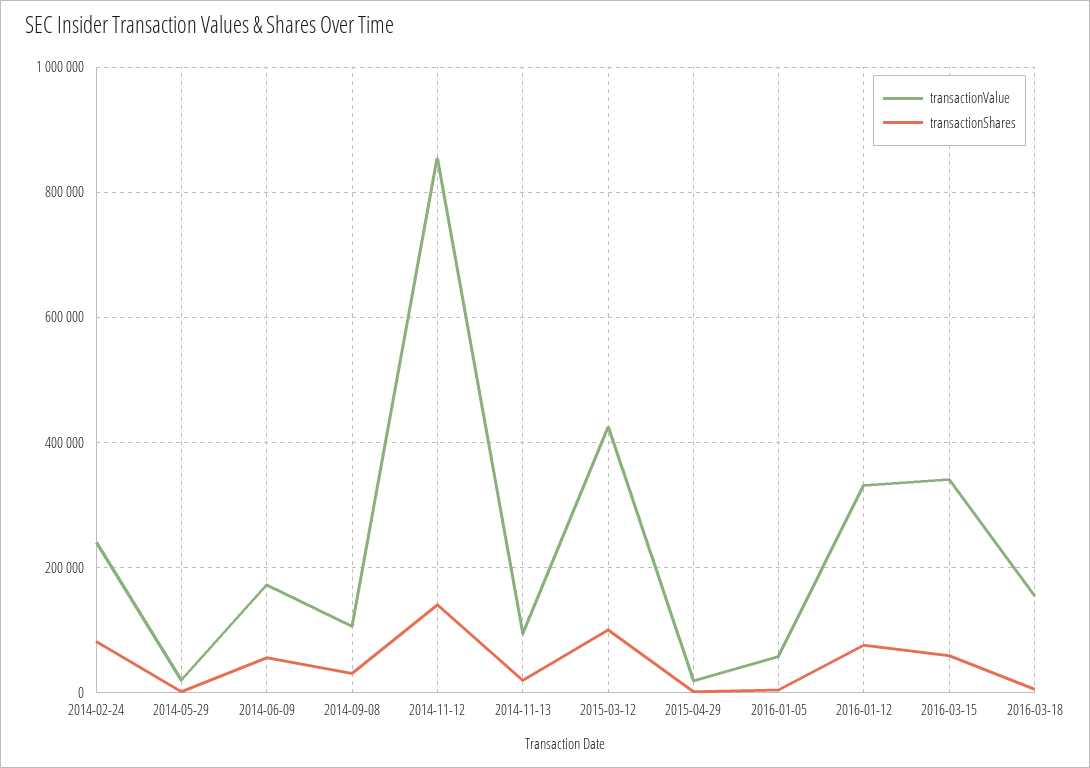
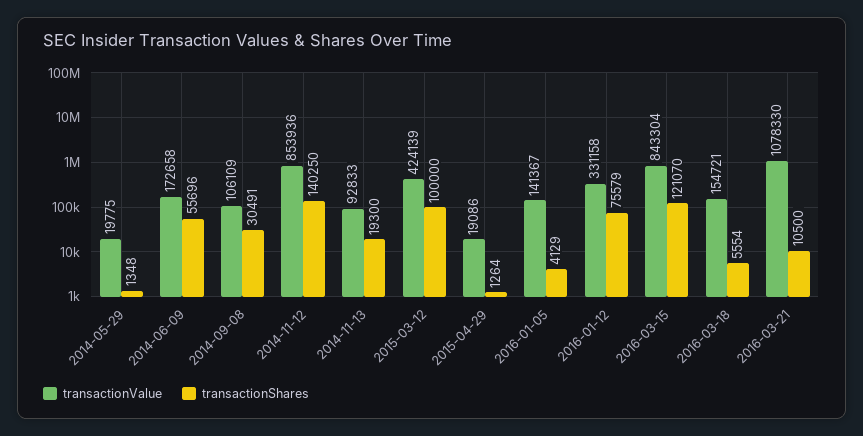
transactionValue, 2014-02-24: 240000 -> none
transactionShares, 2014-02-24: 80000 -> none
transactionValue, 2016-01-05: 60000 -> 141367
transactionValue, 2016-03-15: 340000 -> 843304
transactionShares, 2016-03-15: 60000 -> 121070
transactionValue, 2016-03-21: none -> 1078330
transactionShares, 2016-03-21: none -> 10500

